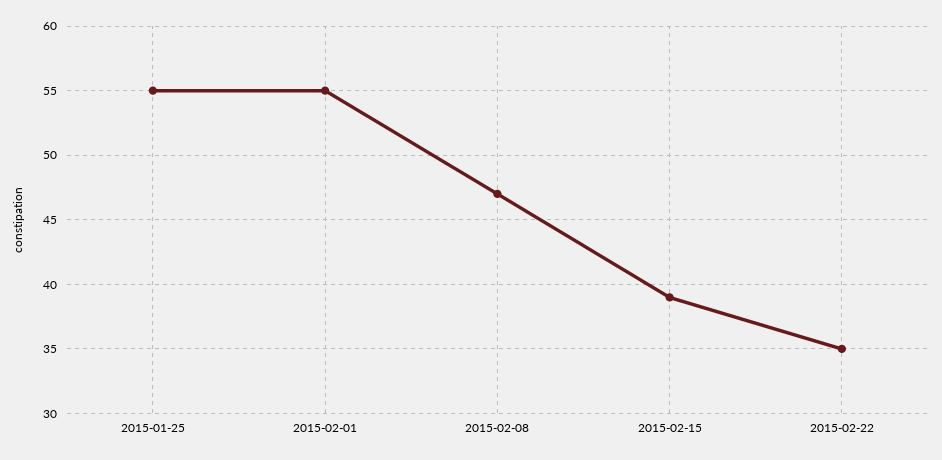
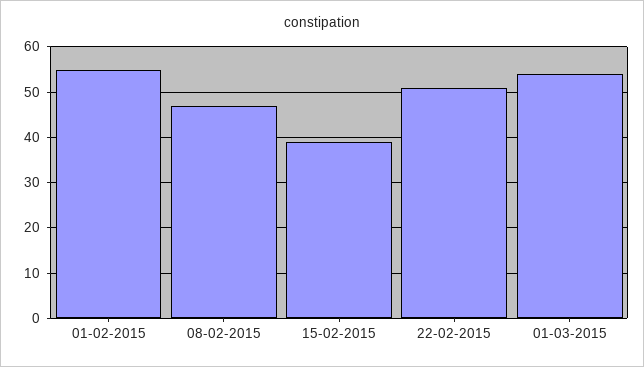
2015-01-25: 55 -> none
2015-02-22: 35 -> 50
01-03-2015: none -> 55

